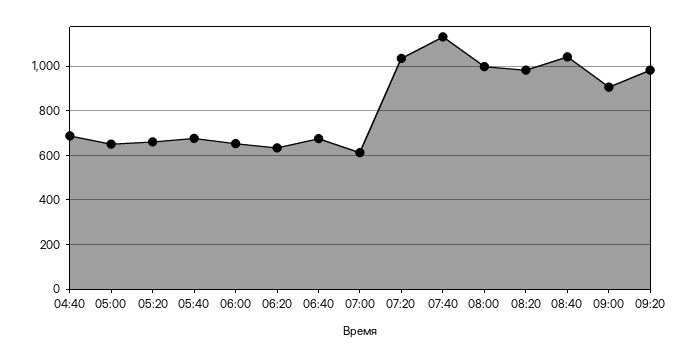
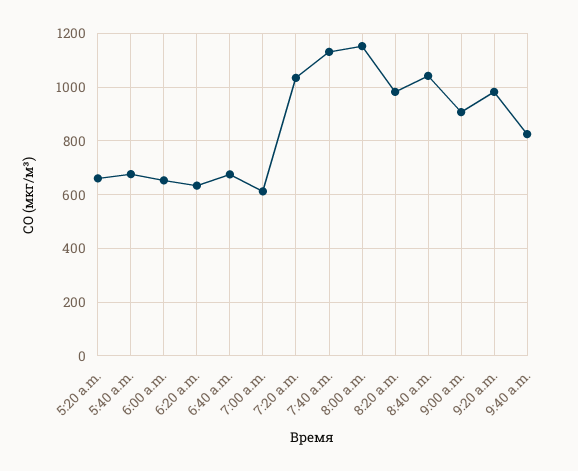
04:40: 700 -> none
05:00: 650 -> none
08:00: 1000 -> 1150
9:40 a.m.: none -> 825

